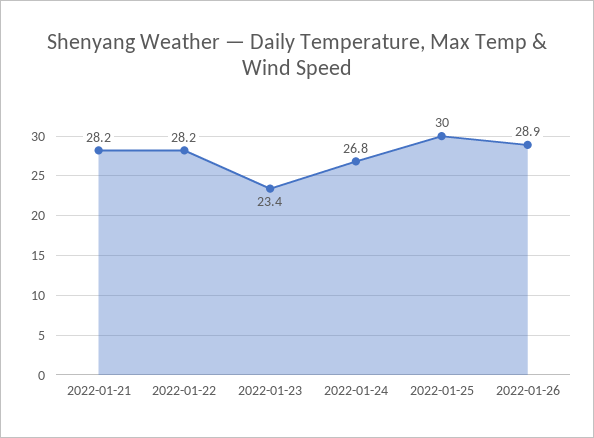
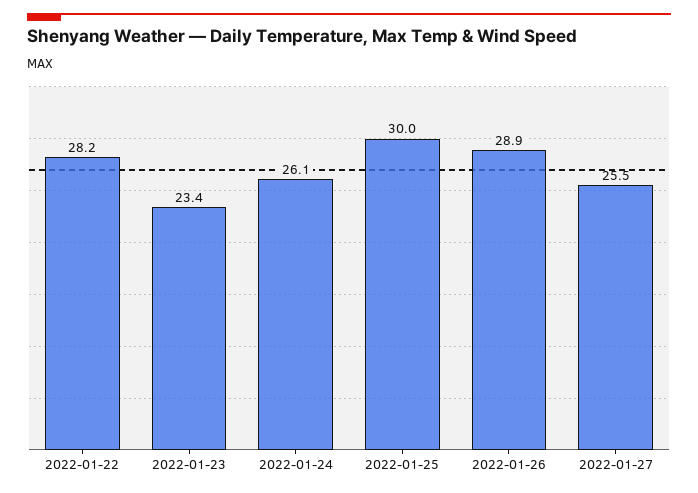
2022-01-21: 28.2 -> none
2022-01-24: 26.8 -> 26.1
2022-01-27: none -> 25.5

